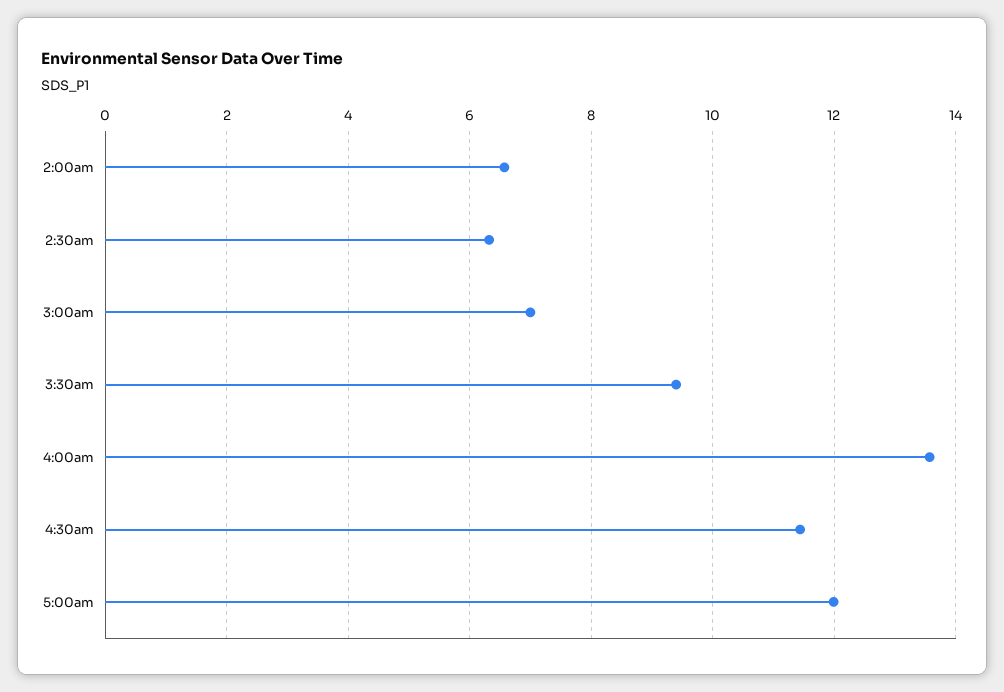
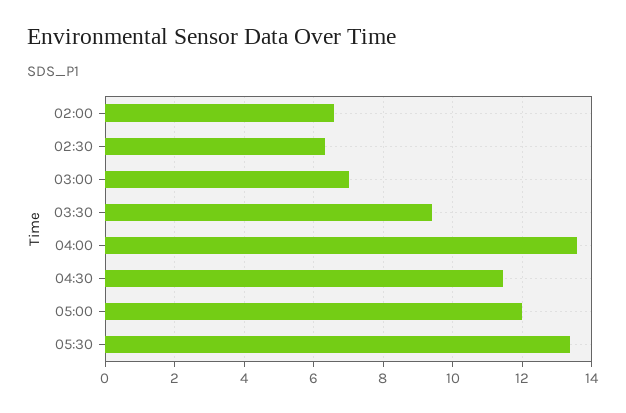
05:30: none -> 13.4

